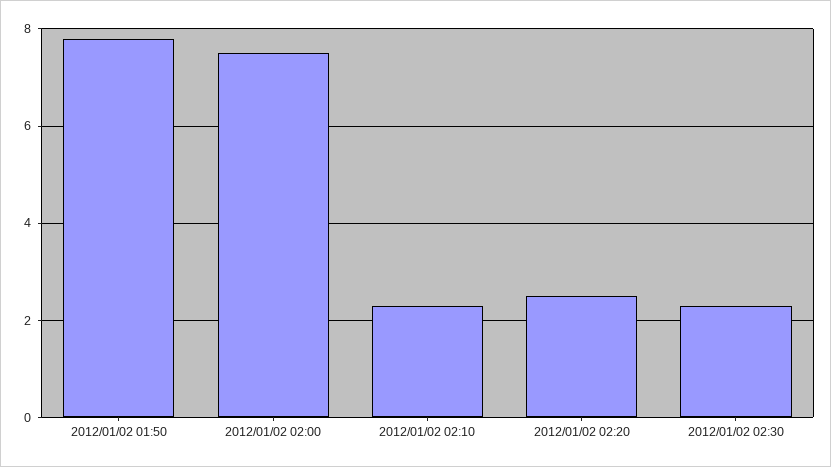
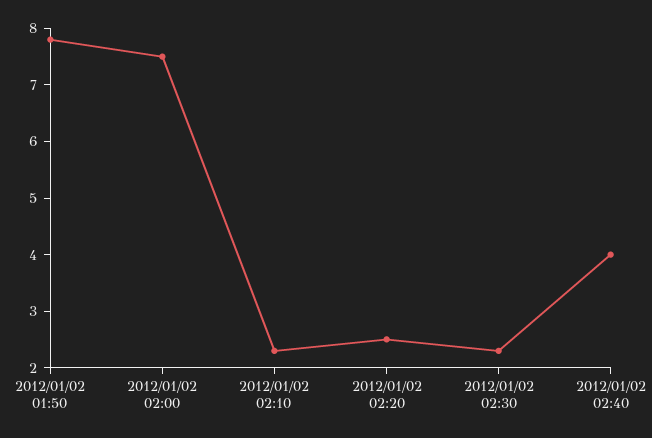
2012/01/02 02:40: none -> 4

